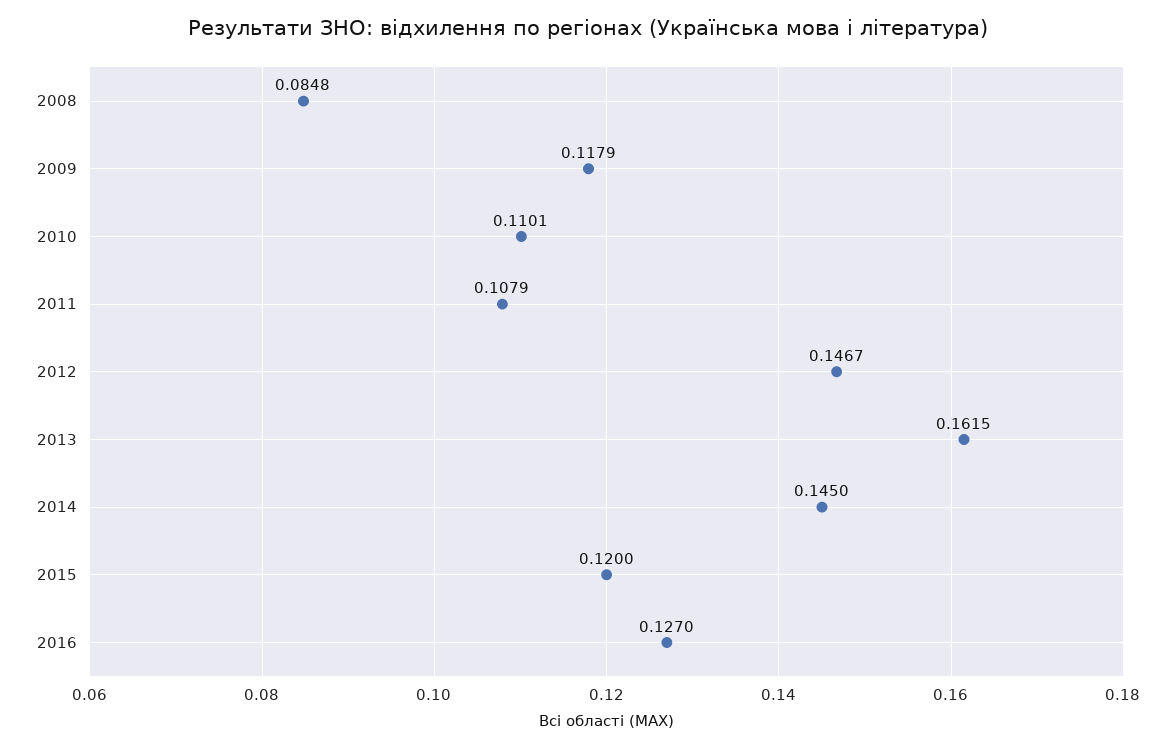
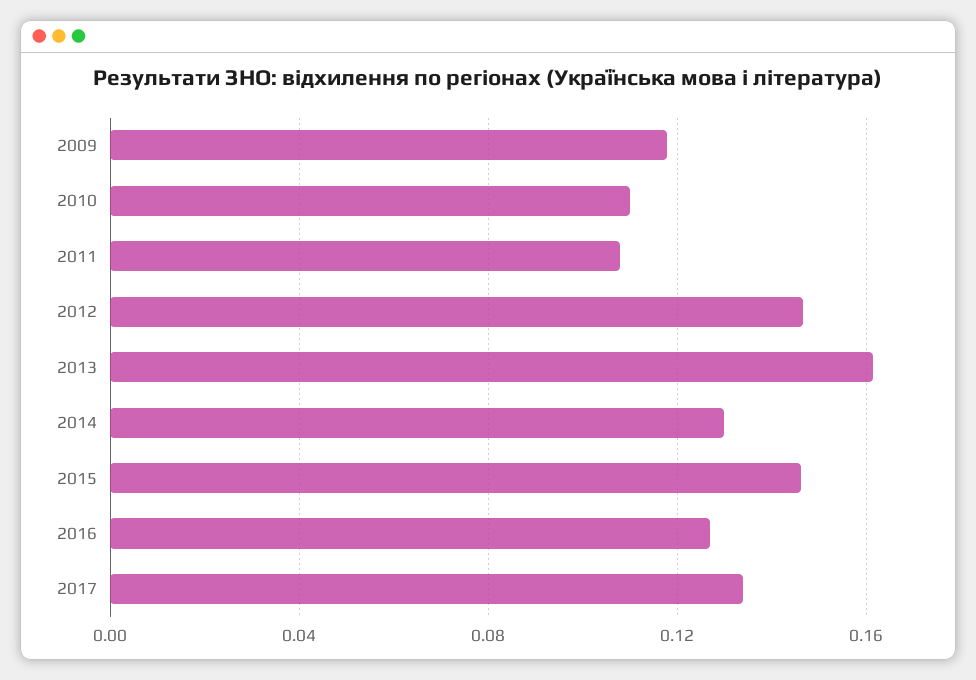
2008: 0.0848 -> none
2014: 0.145 -> 0.13
2015: 0.12 -> 0.145
2017: none -> 0.135

